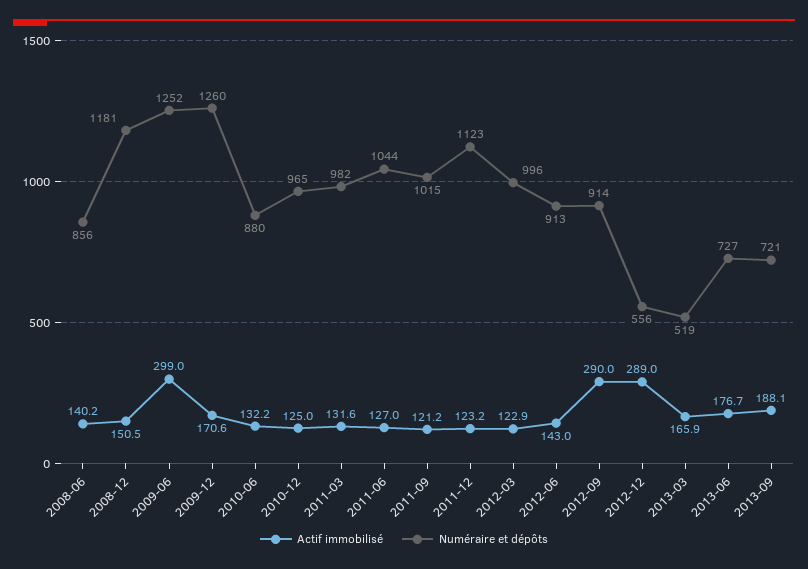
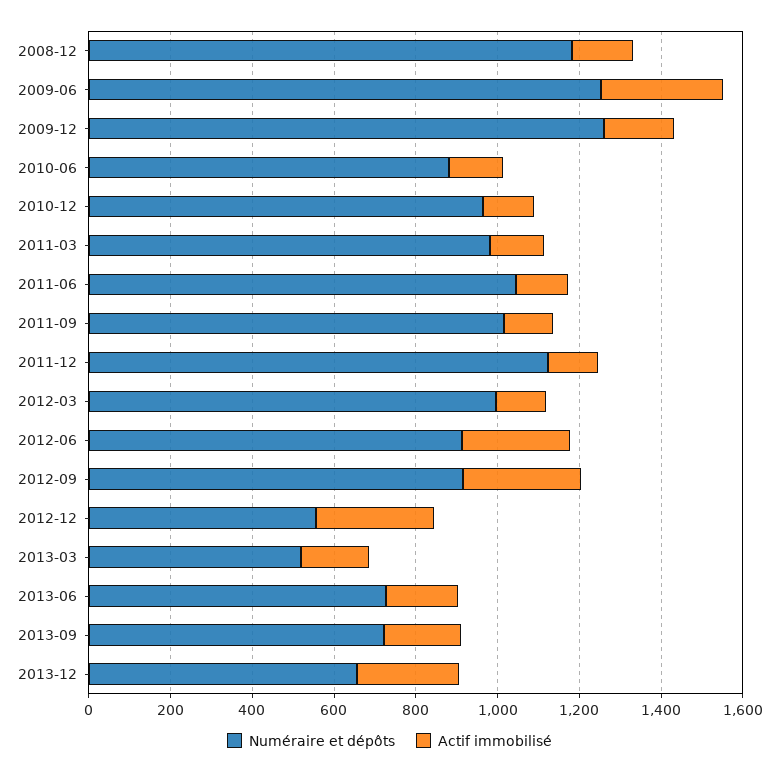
Actif immobilisé, 2008-06: 140.2 -> none
Numéraire et dépôts, 2008-06: 856 -> none
Actif immobilisé, 2012-06: 143 -> 250
Numéraire et dépôts, 2013-12: none -> 650
Actif immobilisé, 2013-12: none -> 250

